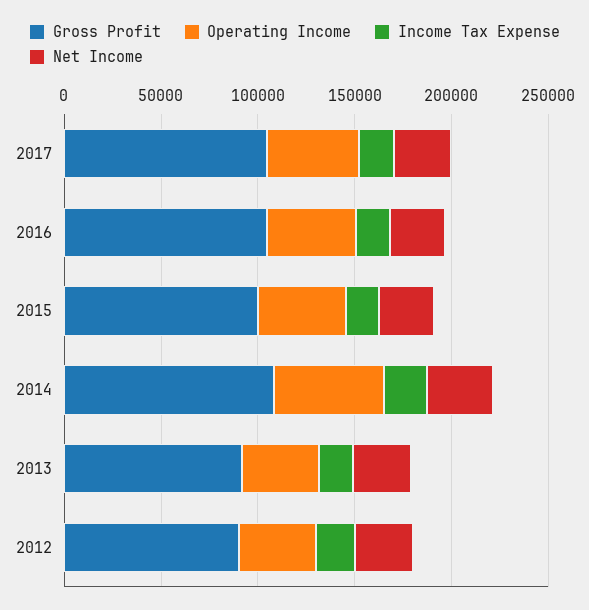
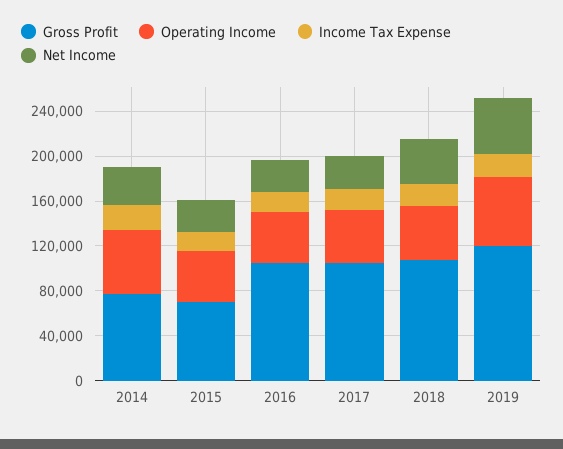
Gross Profit, 2015: 100000 -> 70000
Gross Profit, 2014: 110000 -> 80000
Gross Profit, 2013: 90000 -> none
Operating Income, 2013: 40000 -> none
Income Tax Expense, 2013: 20000 -> none
Net Income, 2013: 30000 -> none
Gross Profit, 2012: 90000 -> none
Operating Income, 2012: 40000 -> none
Income Tax Expense, 2012: 20000 -> none
Net Income, 2012: 30000 -> none
Gross Profit, 2018: none -> 110000
Operating Income, 2018: none -> 50000
Income Tax Expense, 2018: none -> 20000
Net Income, 2018: none -> 40000
Gross Profit, 2019: none -> 120000
Operating Income, 2019: none -> 60000
Income Tax Expense, 2019: none -> 20000
Net Income, 2019: none -> 50000

